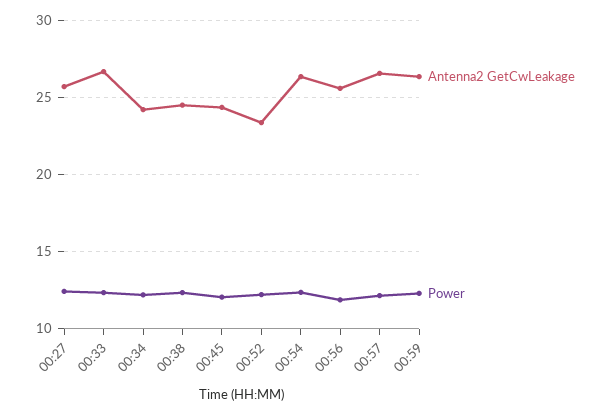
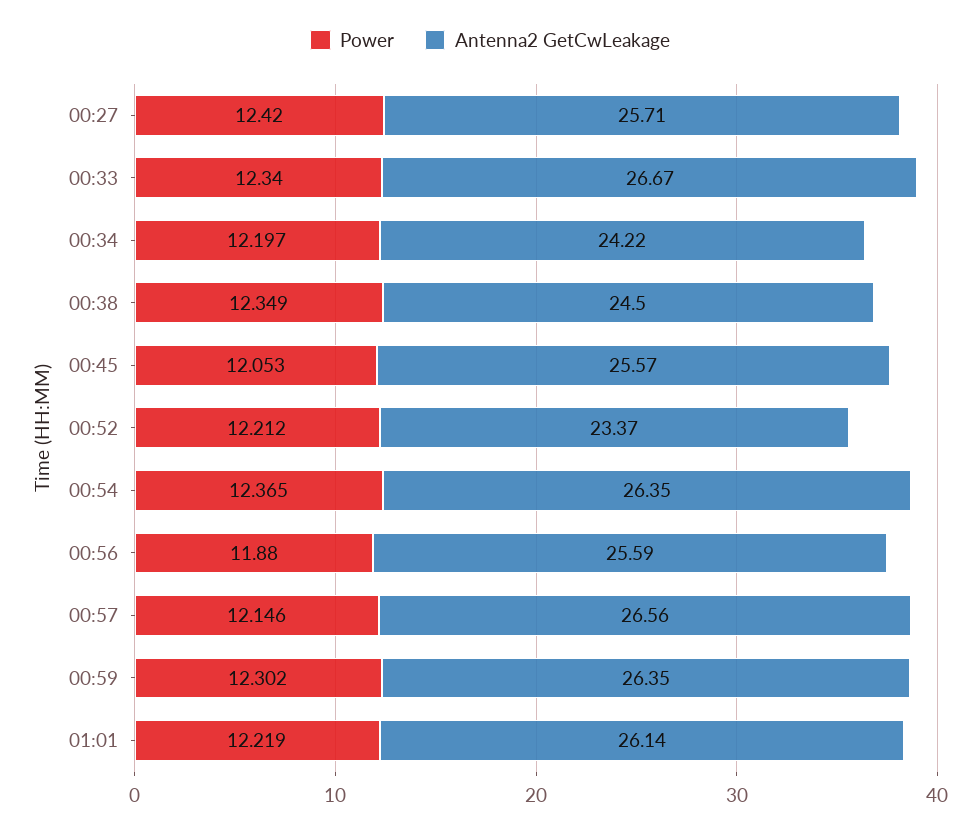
Antenna2 GetCwLeakage, 00:45: 24.5 -> 25.57
Power, 01:01: none -> 12.219
Antenna2 GetCwLeakage, 01:01: none -> 26.14

